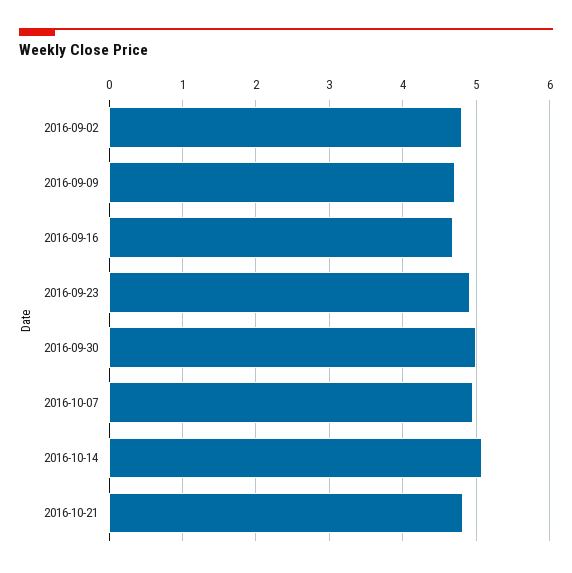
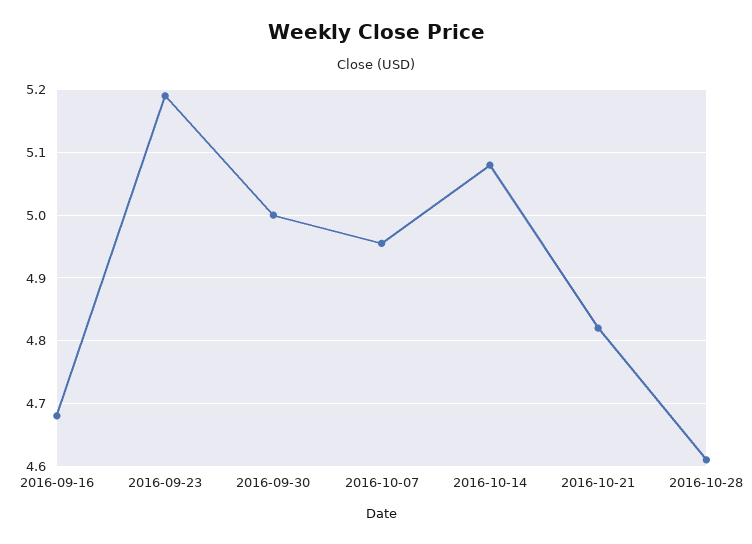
2016-09-02: 4.8 -> none
2016-09-09: 4.7 -> none
2016-09-23: 4.9 -> 5.19
2016-10-28: none -> 4.61

